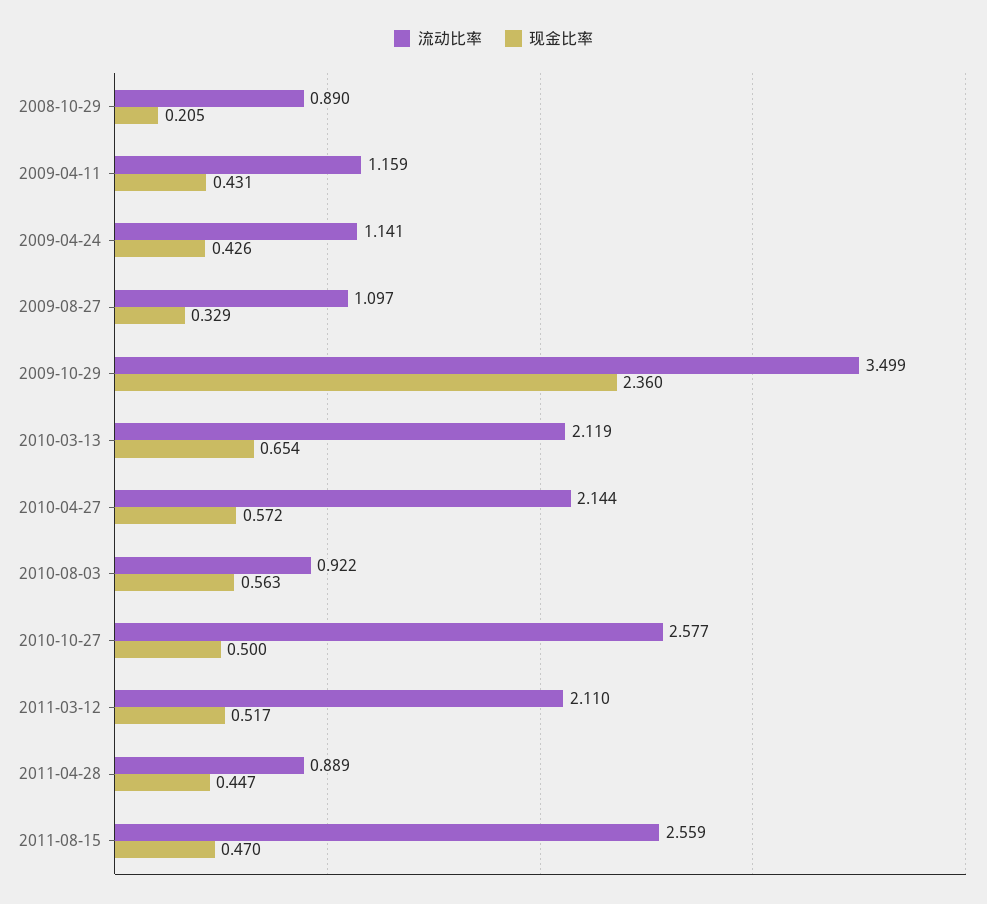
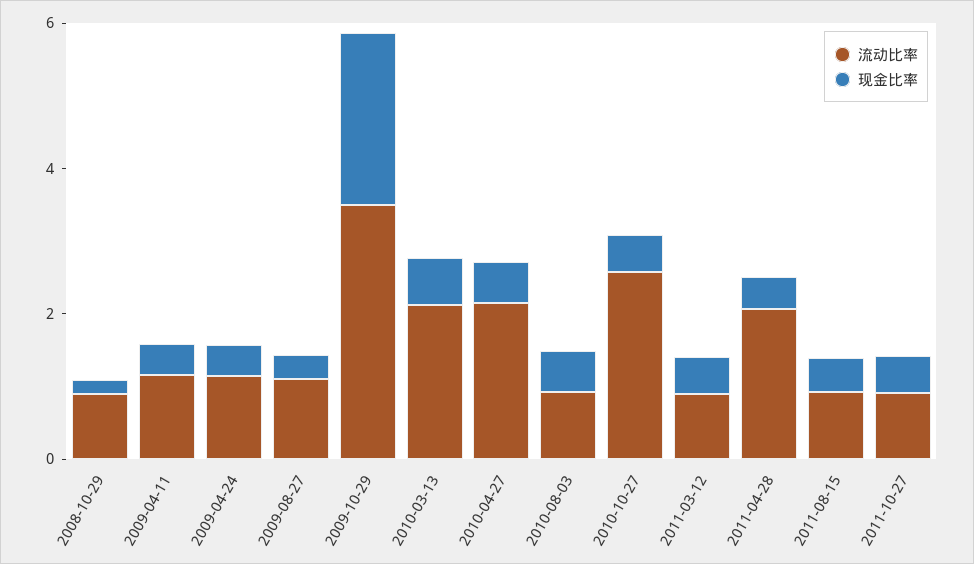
流动比率, 2011-03-12: 2.11 -> 1
流动比率, 2011-04-28: 0.889 -> 2
流动比率, 2011-08-15: 2.559 -> 1
流动比率, 2011-10-27: none -> 1
现金比率, 2011-10-27: none -> 0.5

